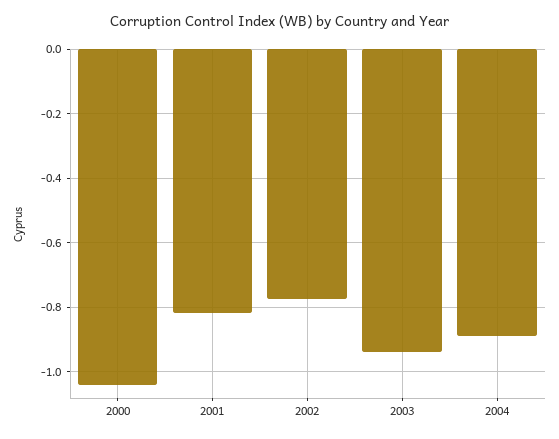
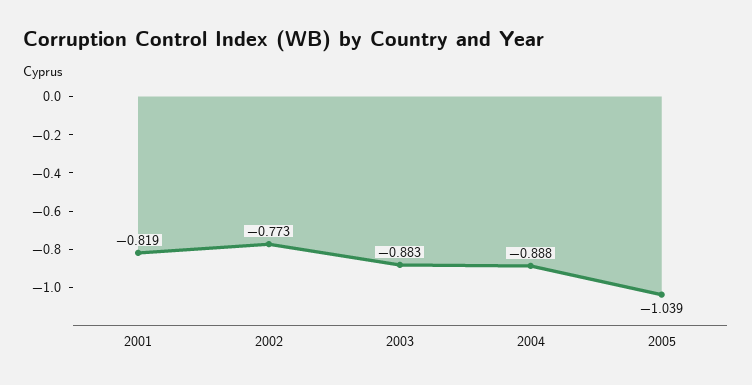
2000: -1.04 -> none
2003: -0.94 -> -0.883
2005: none -> -1.039

